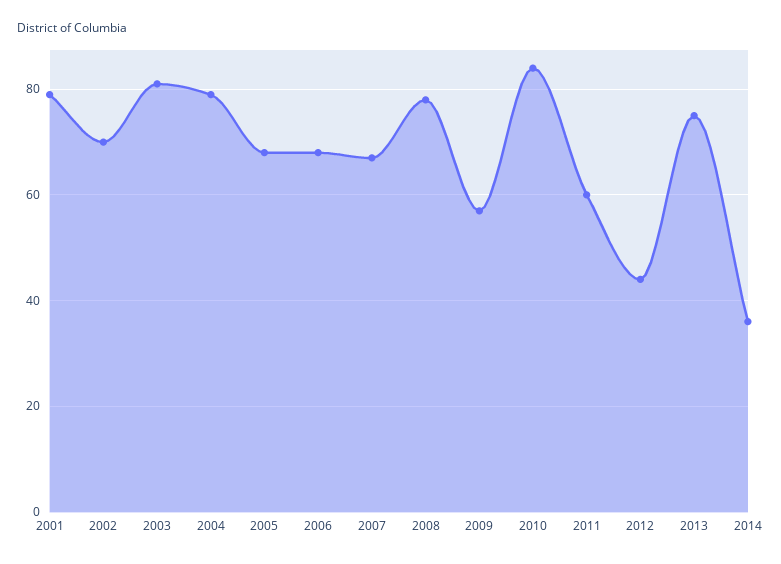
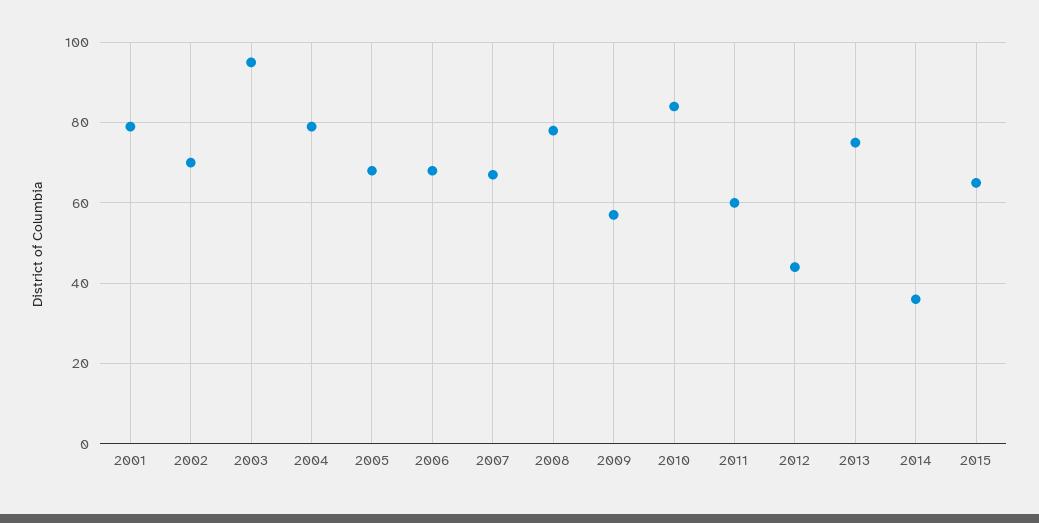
2003: 80 -> 95
2015: none -> 65

